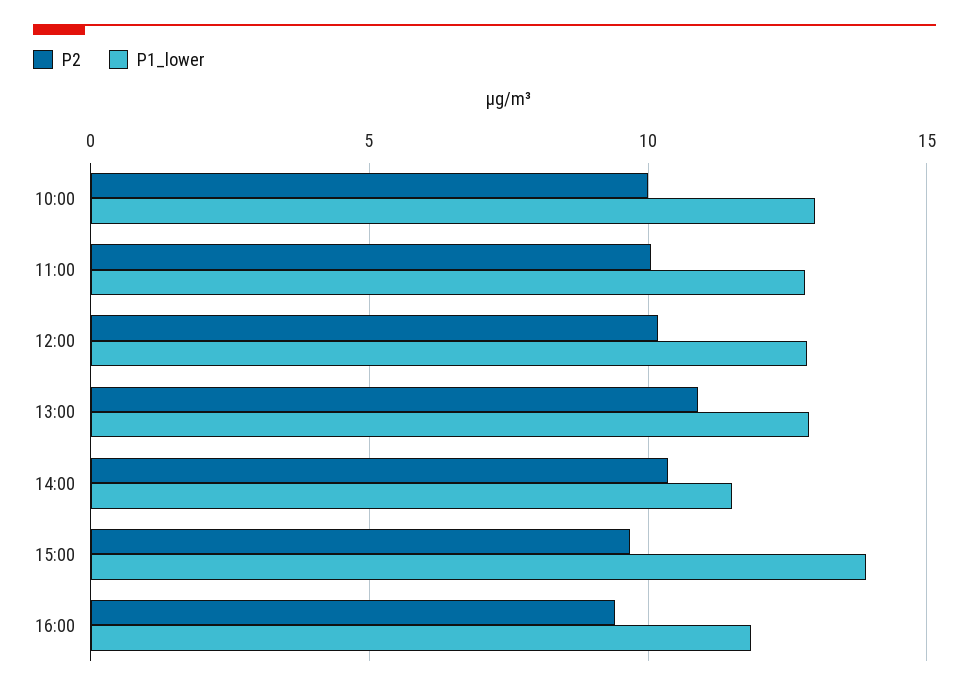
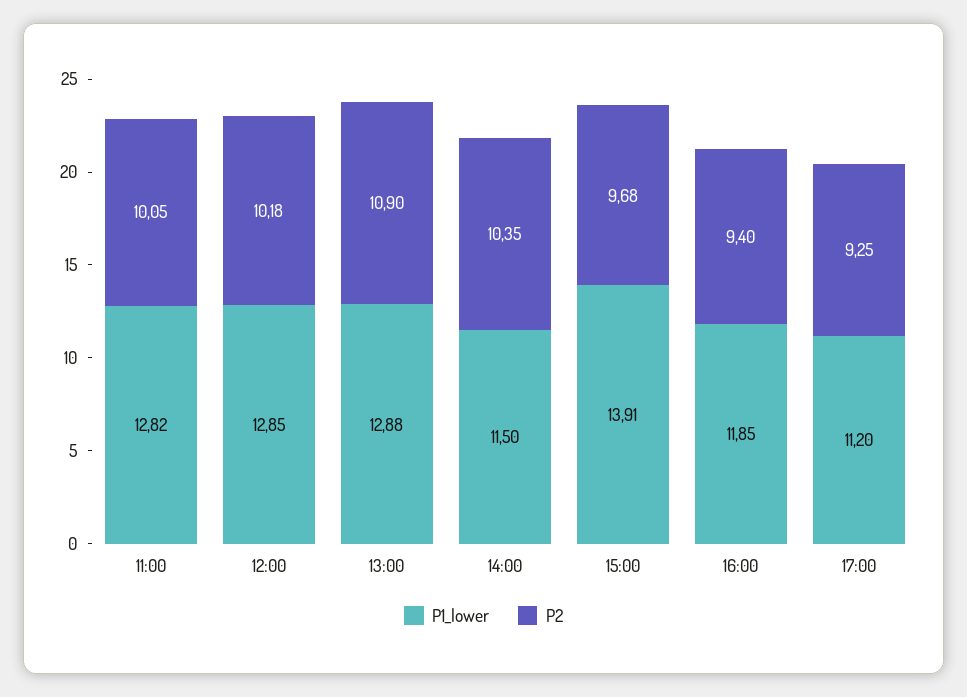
P2, 10:00: 10 -> none
P1_lower, 10:00: 13 -> none
P1_lower, 17:00: none -> 11.2
P2, 17:00: none -> 9.25

